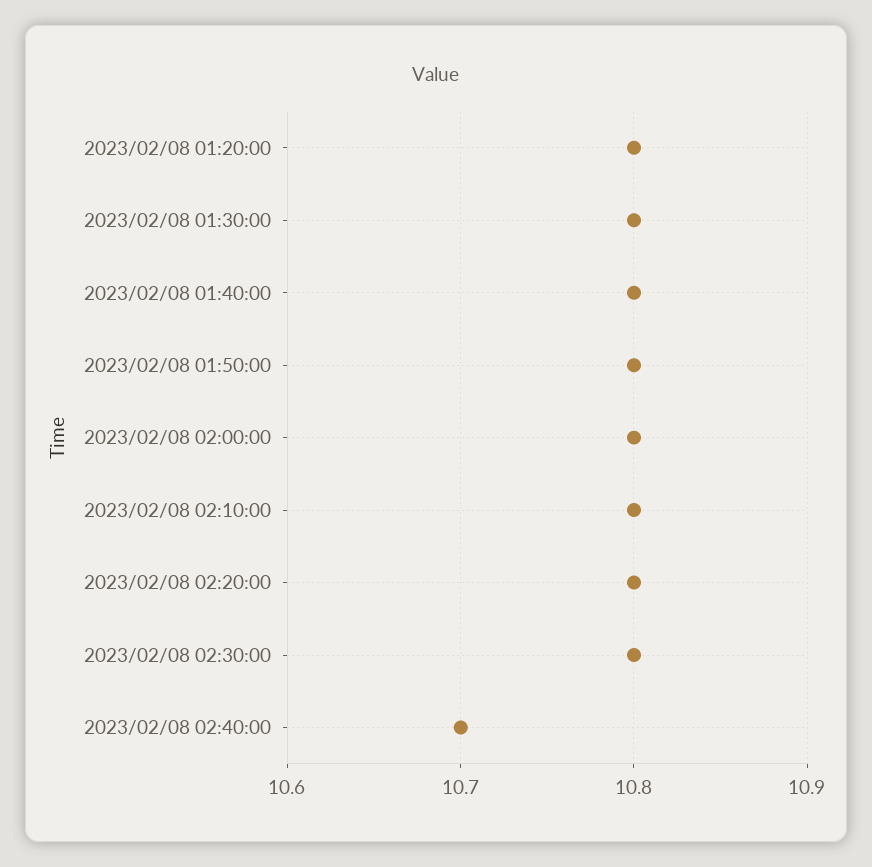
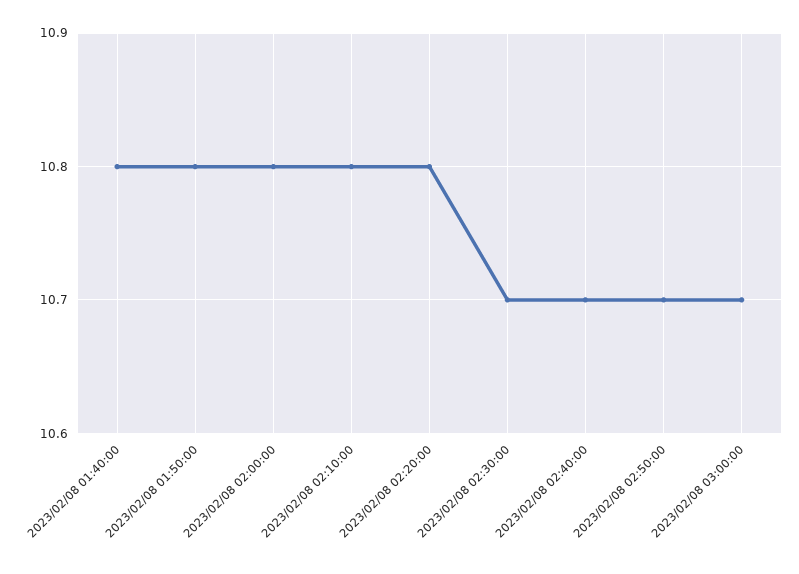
2023/02/08 01:20:00: 10.8 -> none
2023/02/08 01:30:00: 10.8 -> none
2023/02/08 02:30:00: 10.8 -> 10.7
2023/02/08 02:50:00: none -> 10.7
2023/02/08 03:00:00: none -> 10.7

